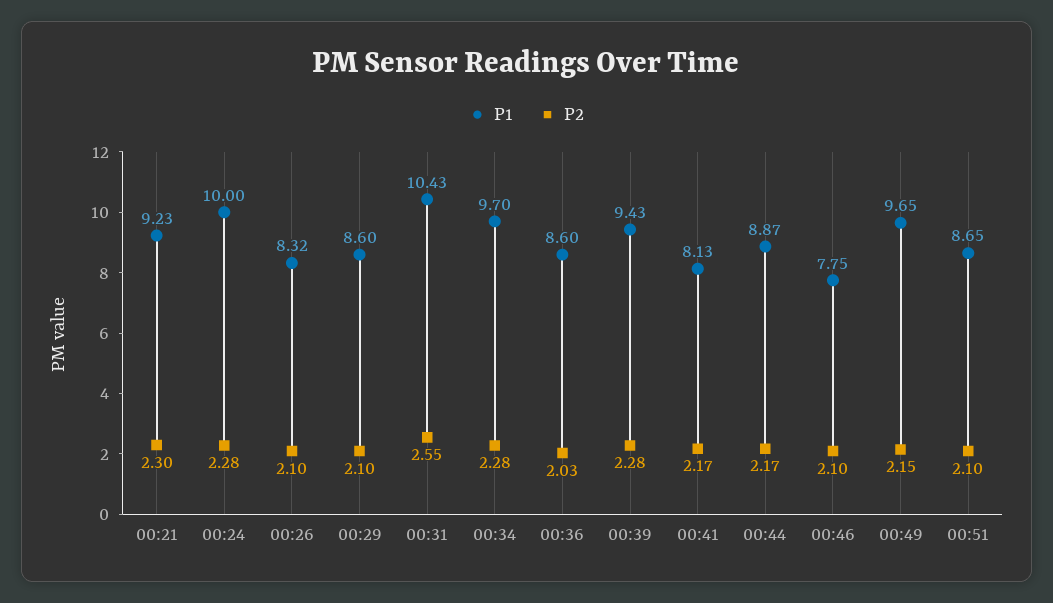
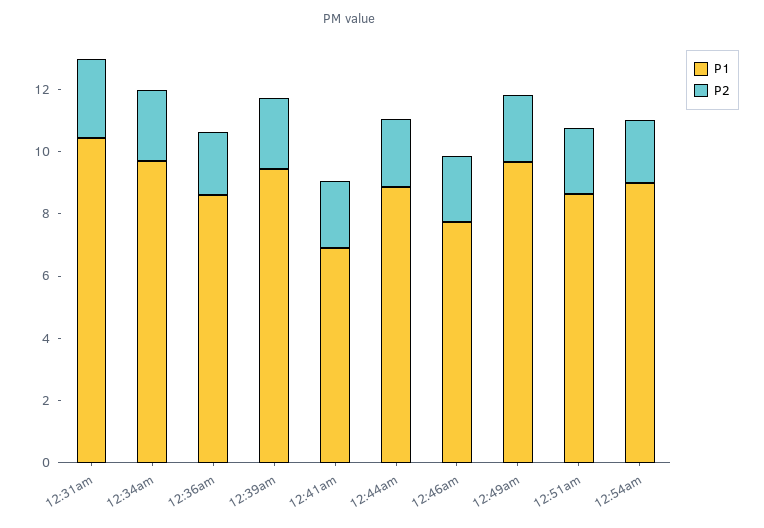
P1, 00:21: 9.23 -> none
P2, 00:21: 2.3 -> none
P1, 00:24: 10 -> none
P2, 00:24: 2.28 -> none
P1, 00:26: 8.32 -> none
P2, 00:26: 2.1 -> none
P1, 00:29: 8.6 -> none
P2, 00:29: 2.1 -> none
P1, 00:41: 8.13 -> 7
P1, 12:54am: none -> 9
P2, 12:54am: none -> 2

